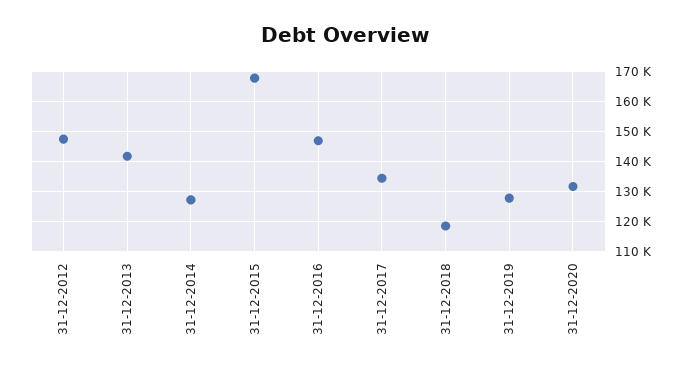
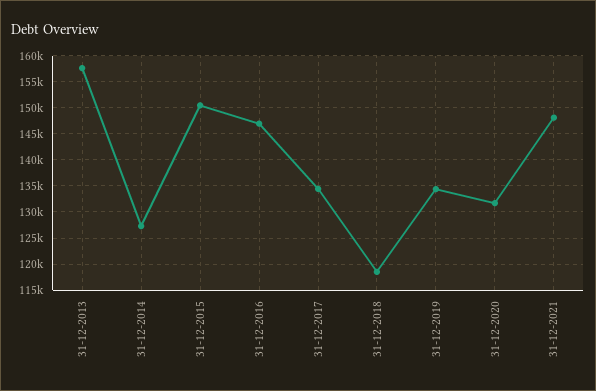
31-12-2012: 147500 -> none
31-12-2013: 142500 -> 157500
31-12-2015: 167500 -> 150000
31-12-2019: 127500 -> 135000
31-12-2021: none -> 147500

